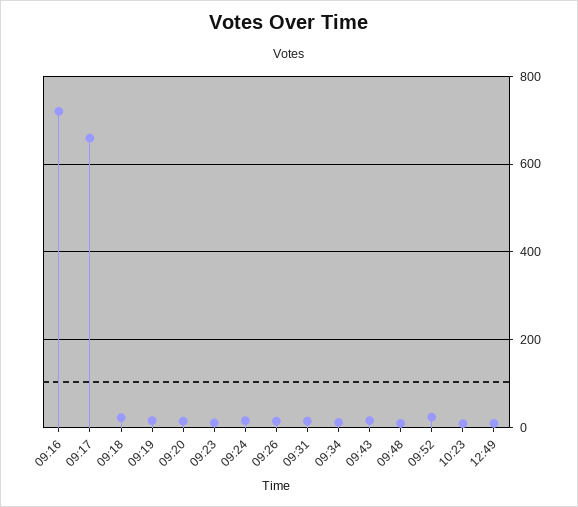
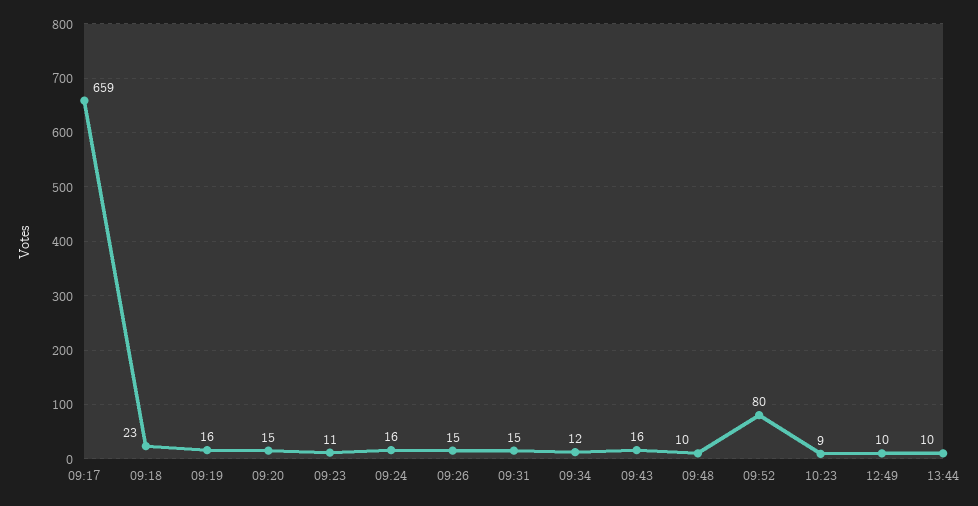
09:16: 720 -> none
09:52: 20 -> 80
13:44: none -> 10

